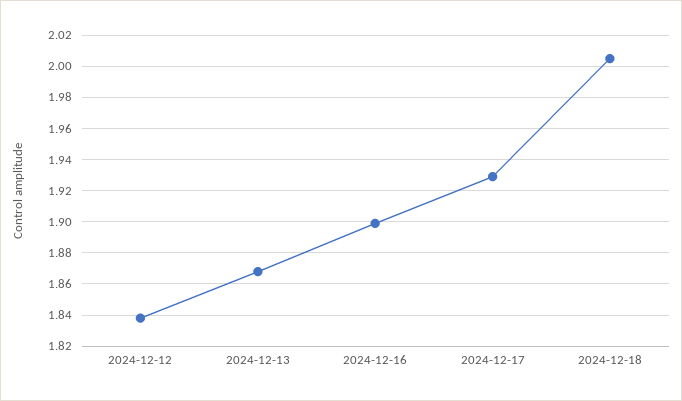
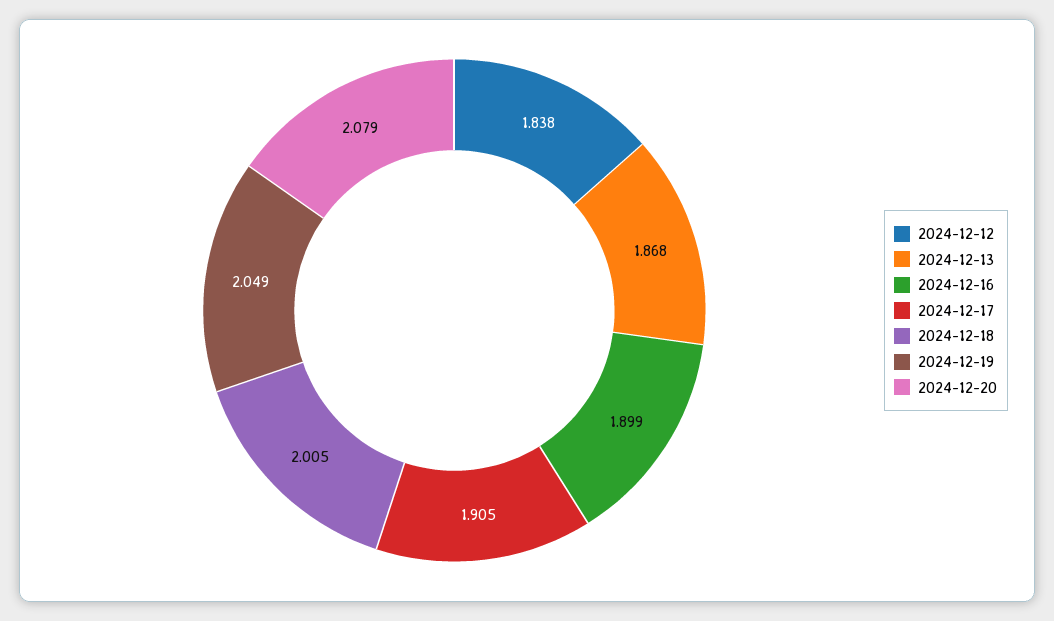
2024-12-17: 1.93 -> 1.905
2024-12-19: none -> 2.049
2024-12-20: none -> 2.079

